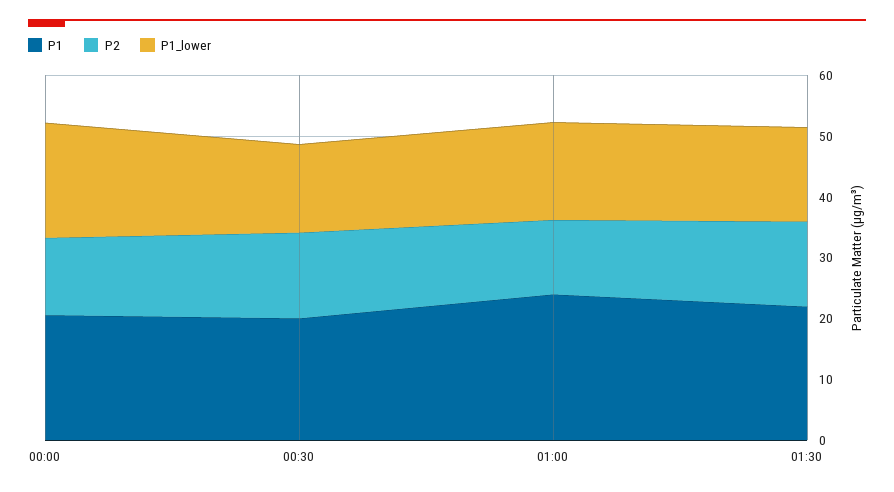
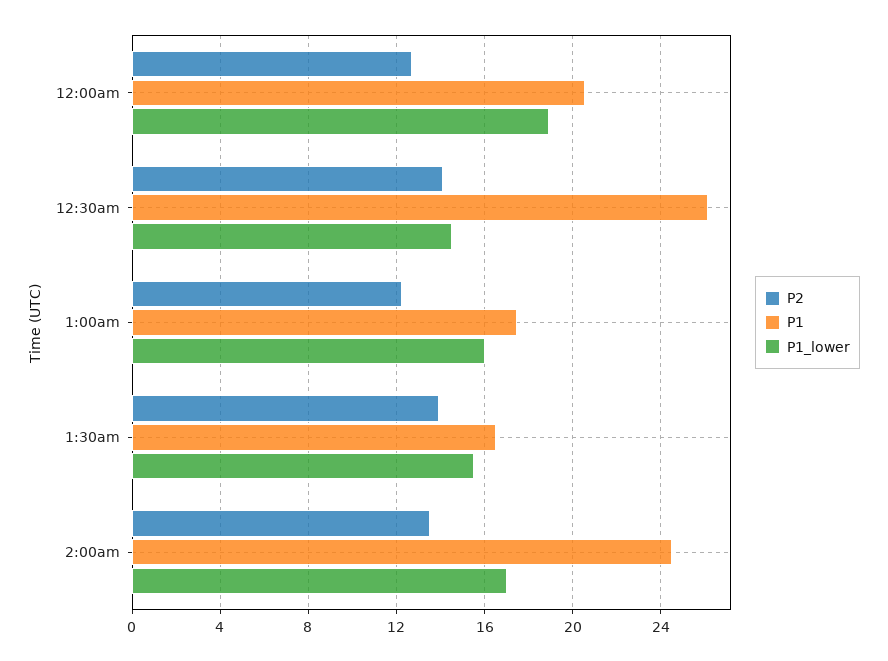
P1, 00:30: 20 -> 26
P1, 01:00: 24 -> 17.5
P1, 01:30: 22 -> 16.5
P2, 2:00am: none -> 13.5
P1, 2:00am: none -> 24.5
P1_lower, 2:00am: none -> 17

